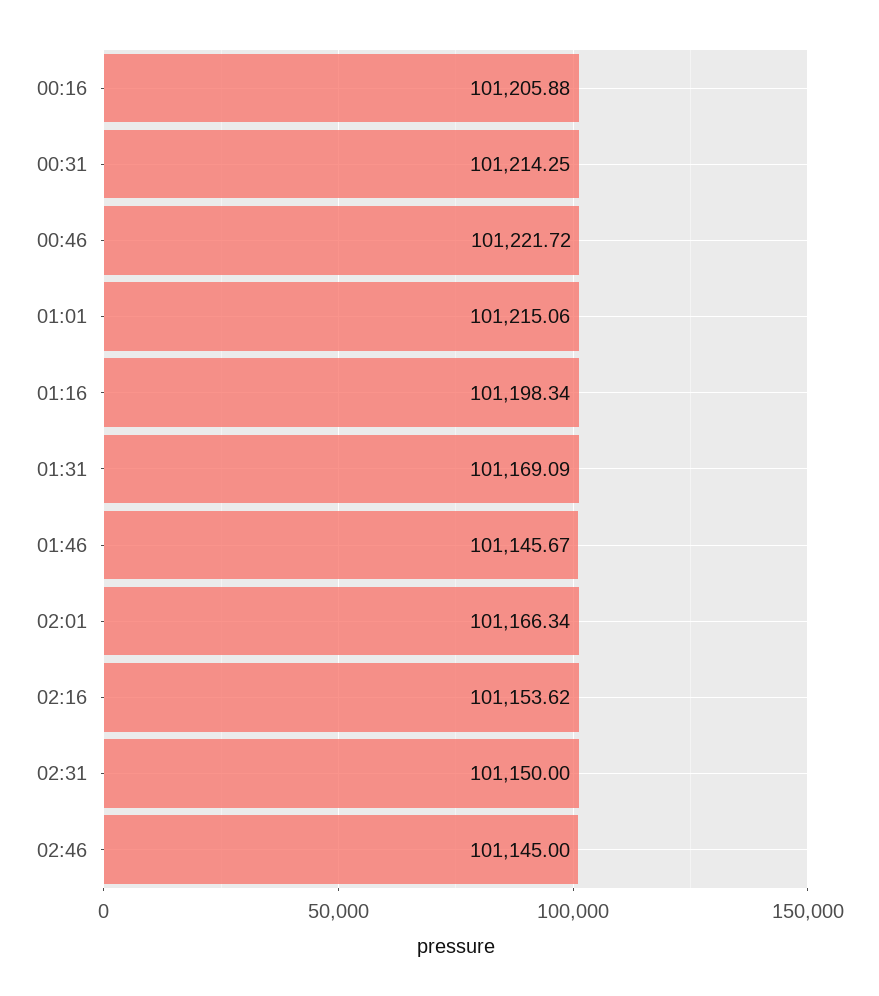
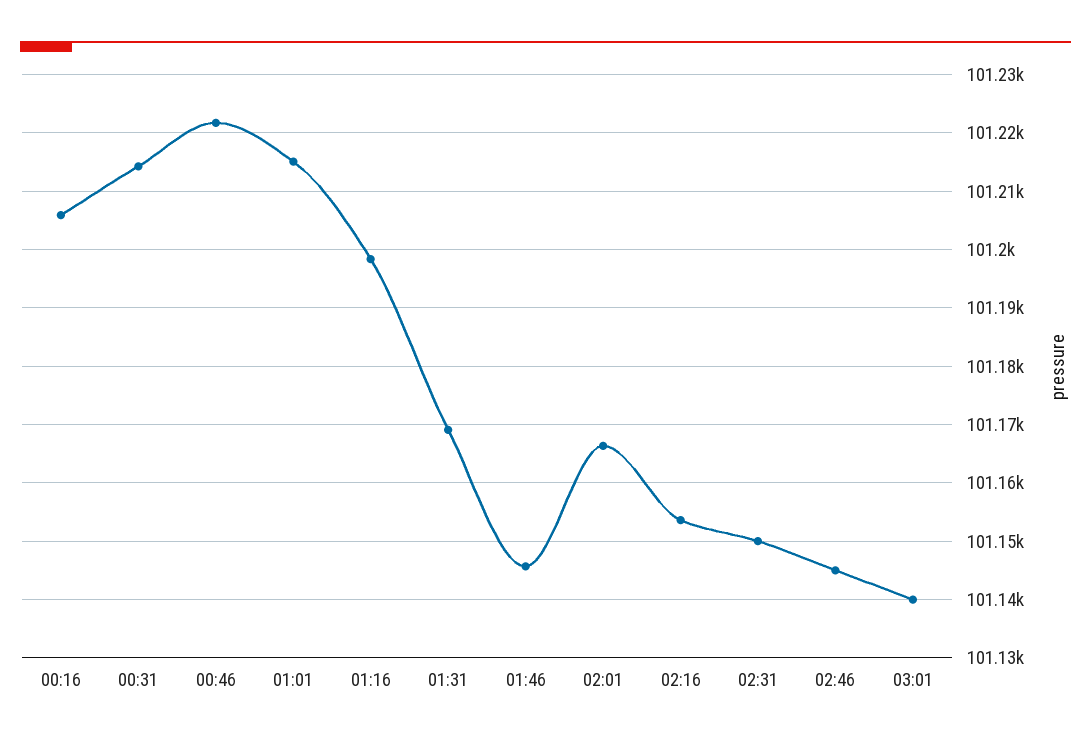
03:01: none -> 101140

